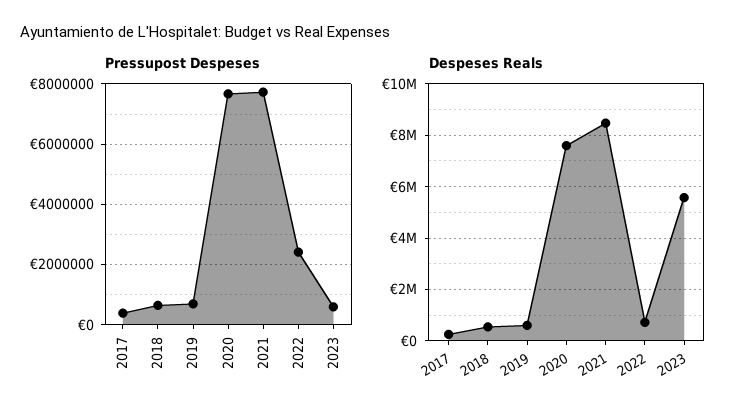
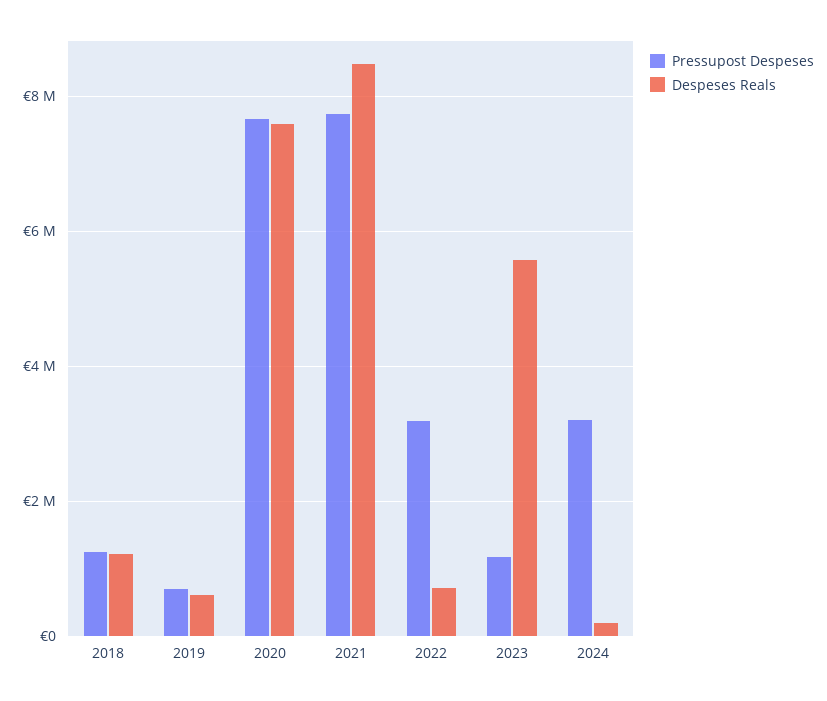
Pressupost Despeses, 2017: 400000 -> none
Pressupost Despeses, 2018: 600000 -> 1200000
Pressupost Despeses, 2022: 2400000 -> 3200000
Pressupost Despeses, 2023: 600000 -> 1200000
Despeses Reals, 2017: 250000 -> none
Despeses Reals, 2018: 500000 -> 1200000
Pressupost Despeses, 2024: none -> 3200000
Despeses Reals, 2024: none -> 200000

